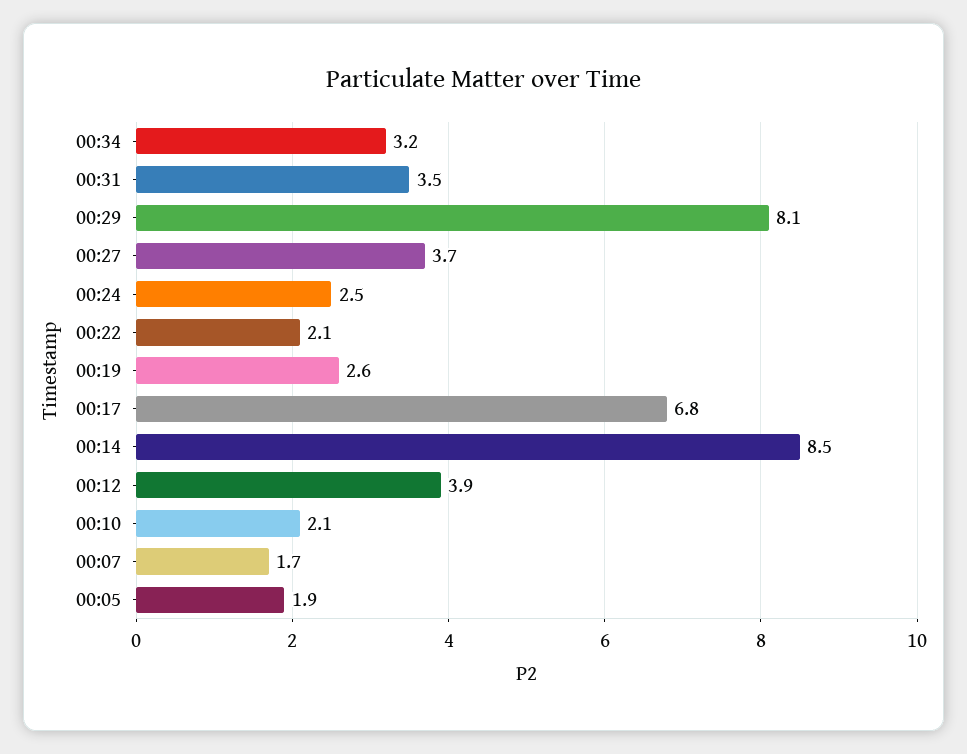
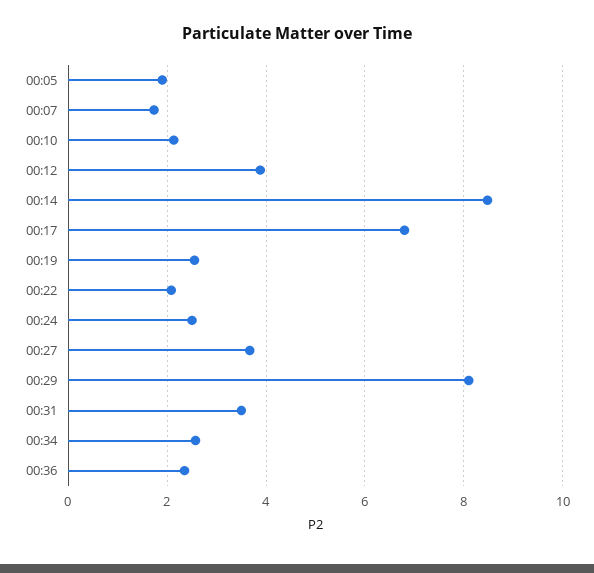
00:34: 3.2 -> 2.6
00:36: none -> 2.4

